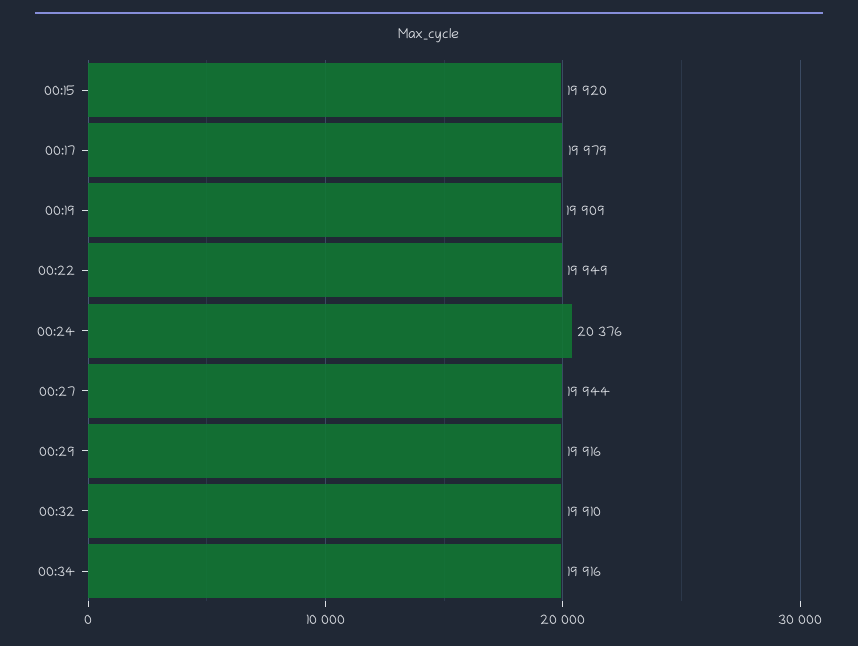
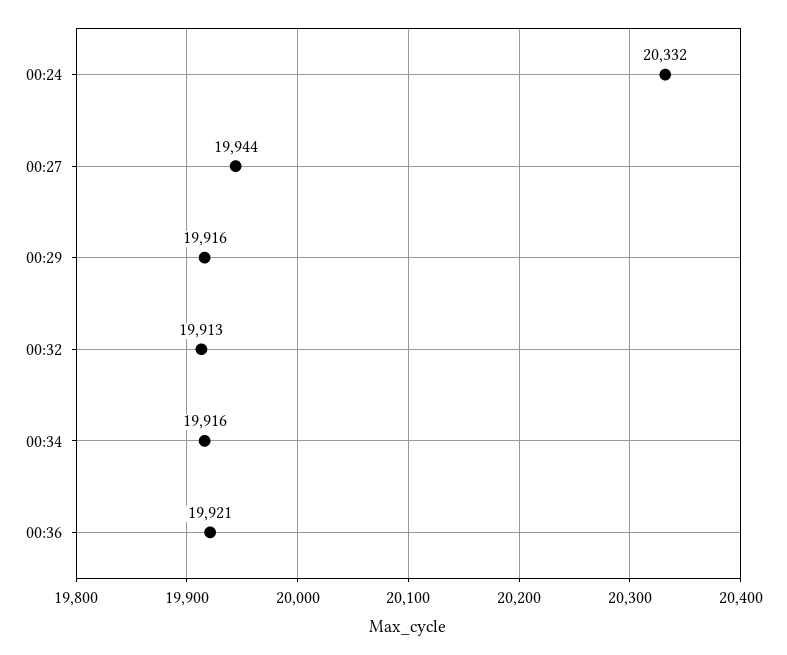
00:15: 19920 -> none
00:17: 19979 -> none
00:19: 19909 -> none
00:22: 19949 -> none
00:24: 20376 -> 20332
00:32: 19910 -> 19913
00:36: none -> 19921

